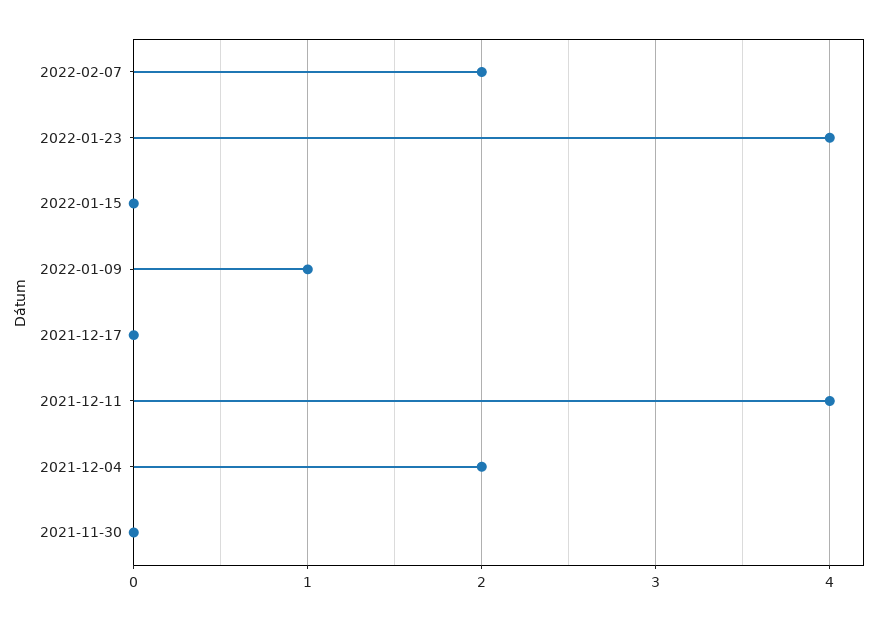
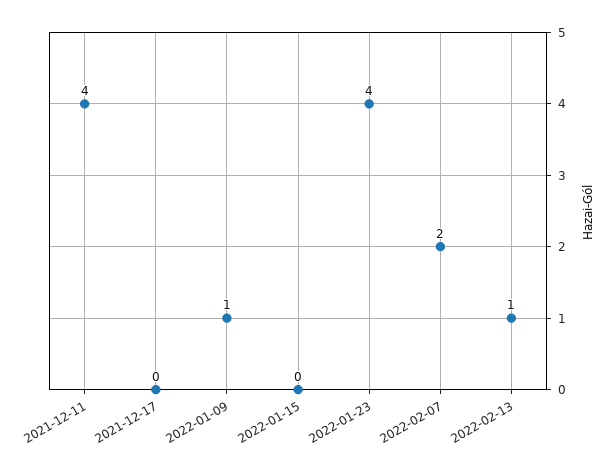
2021-12-04: 2 -> none
2021-11-30: 0 -> none
2022-02-13: none -> 1

